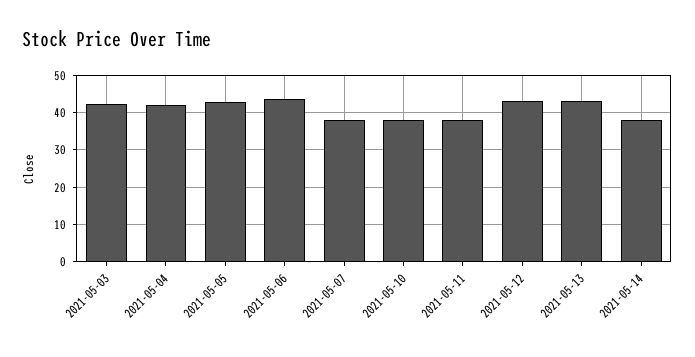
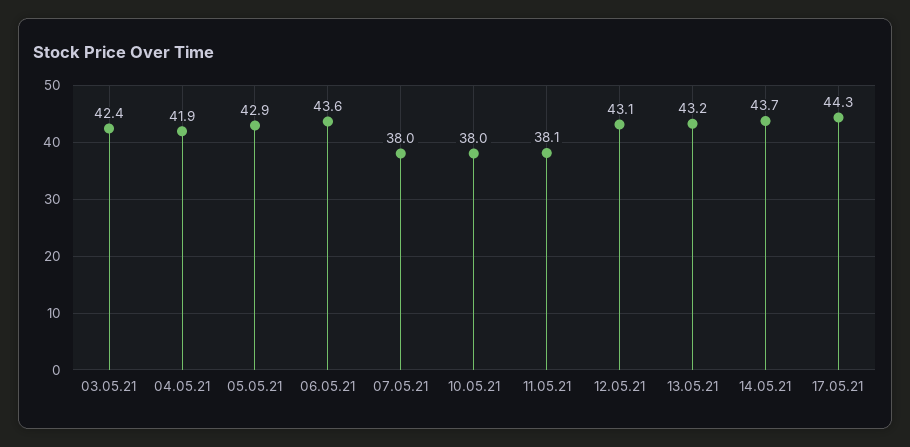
2021-05-14: 38 -> 43.7
17.05.21: none -> 44.3

